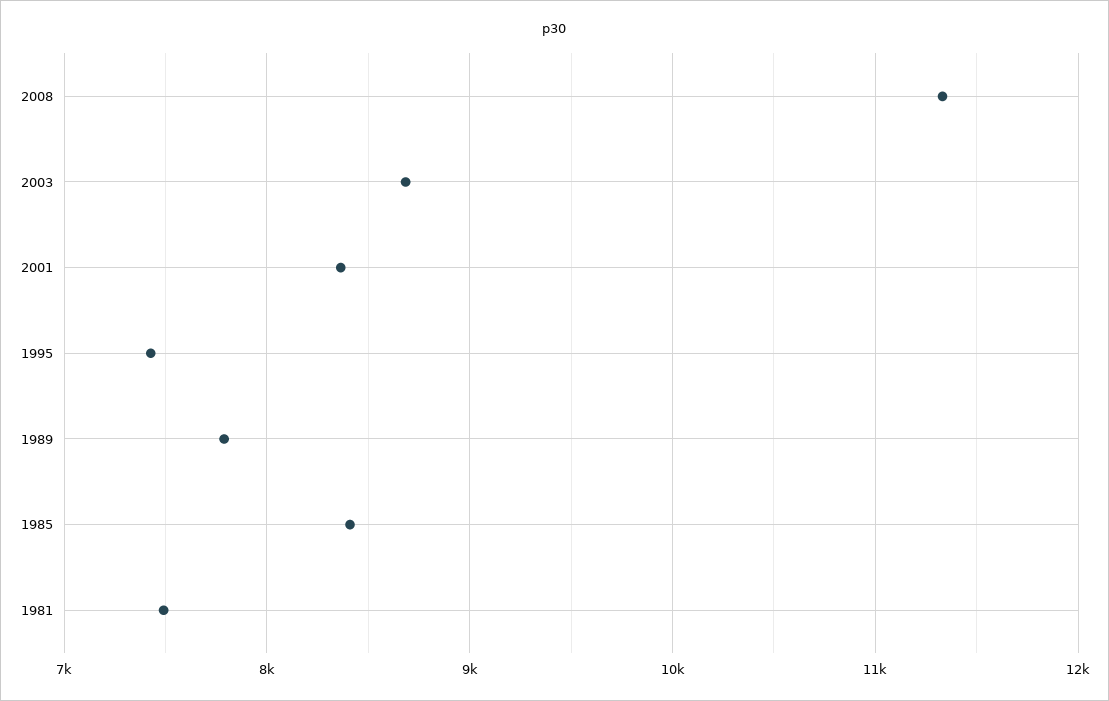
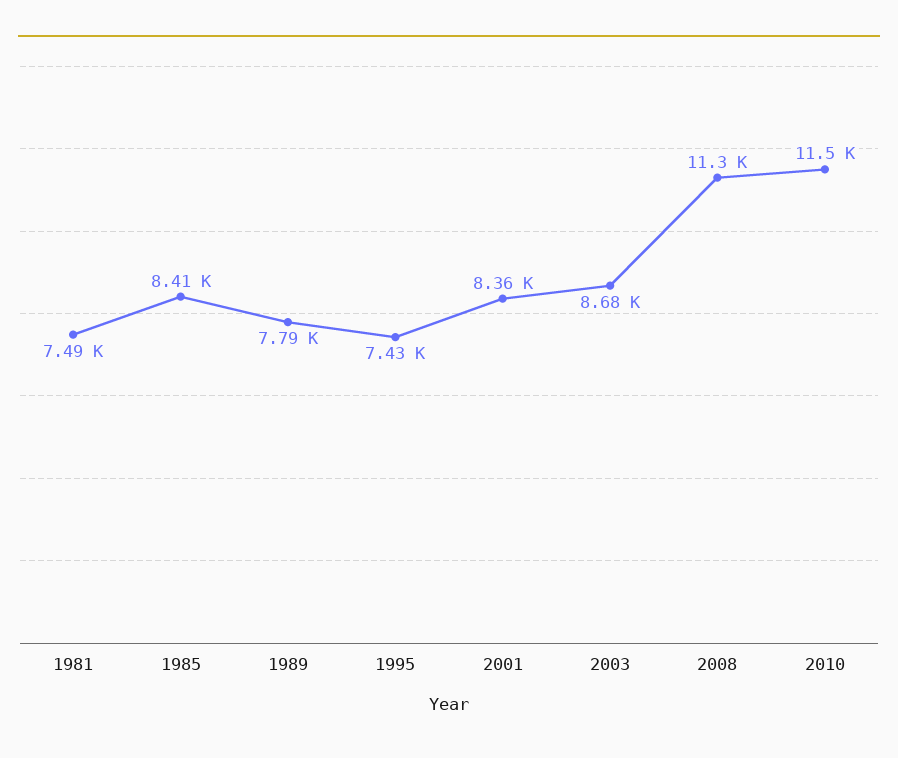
2010: none -> 11500

